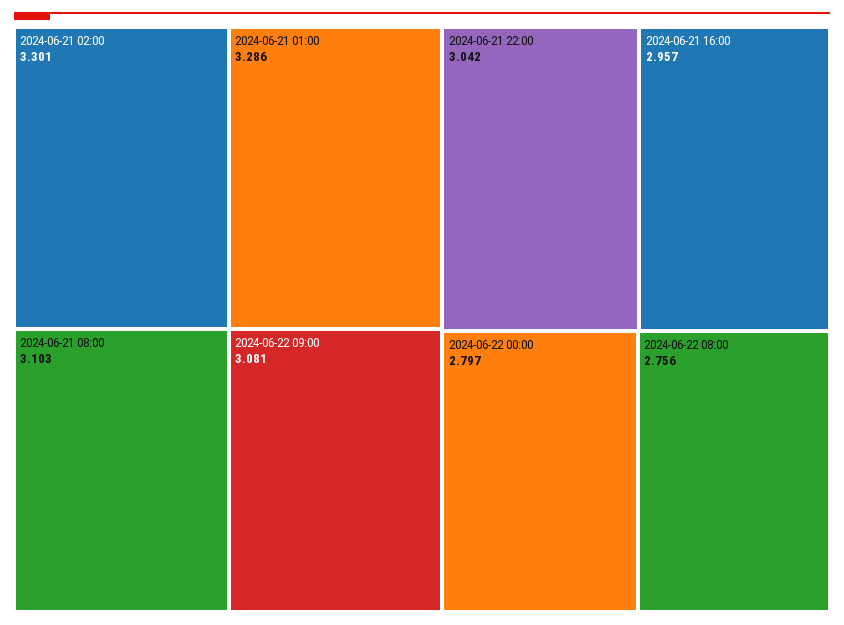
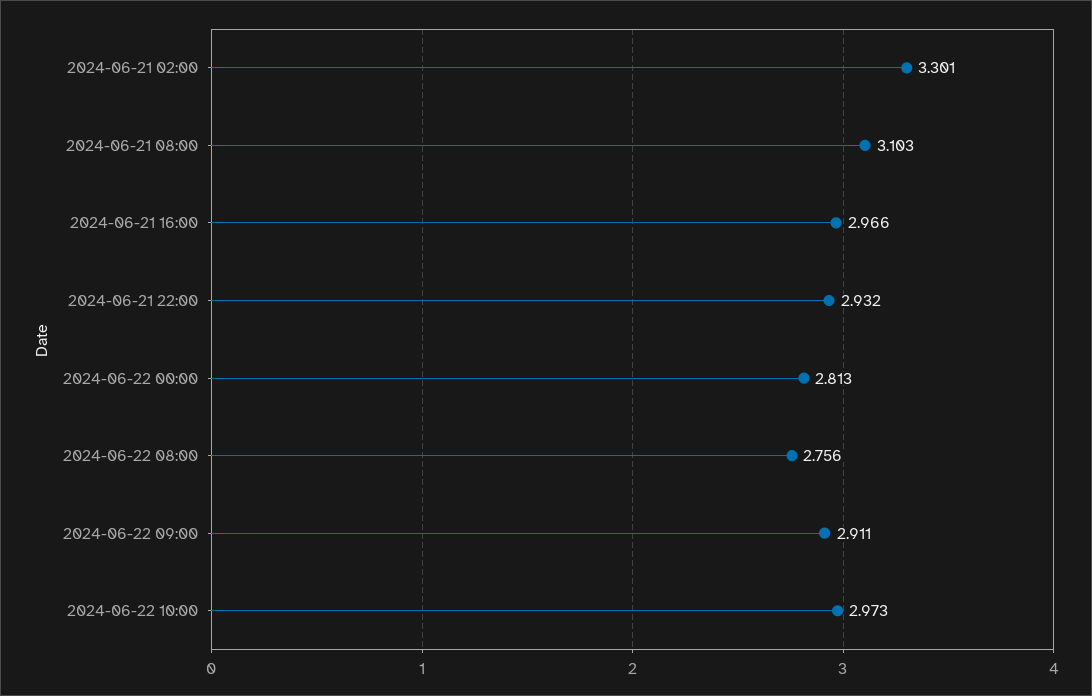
2024-06-21 01:00: 3.286 -> none
2024-06-22 09:00: 3.081 -> 2.911
2024-06-21 22:00: 3.042 -> 2.932
2024-06-21 16:00: 2.957 -> 2.966
2024-06-22 00:00: 2.797 -> 2.813
2024-06-22 10:00: none -> 2.973

